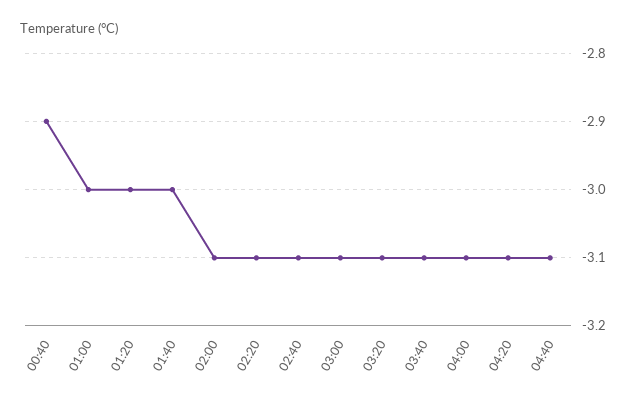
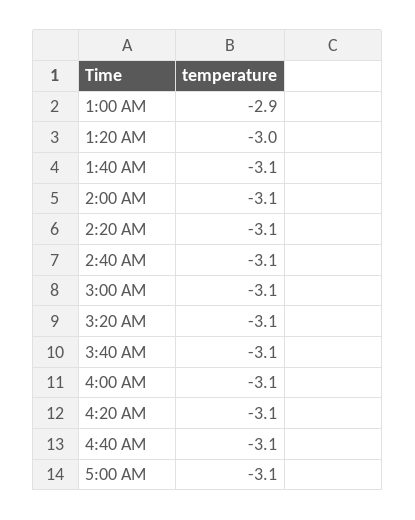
00:40: -2.9 -> none
01:00: -3 -> -2.9
01:40: -3 -> -3.1
5:00 AM: none -> -3.1

